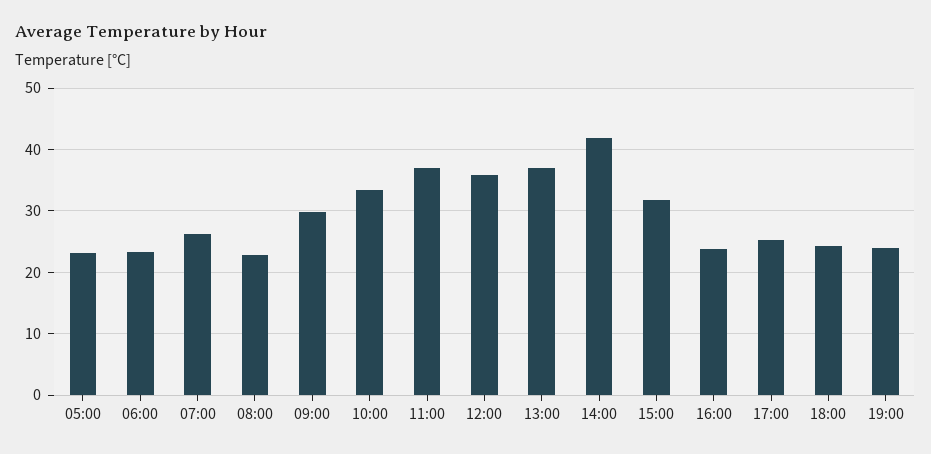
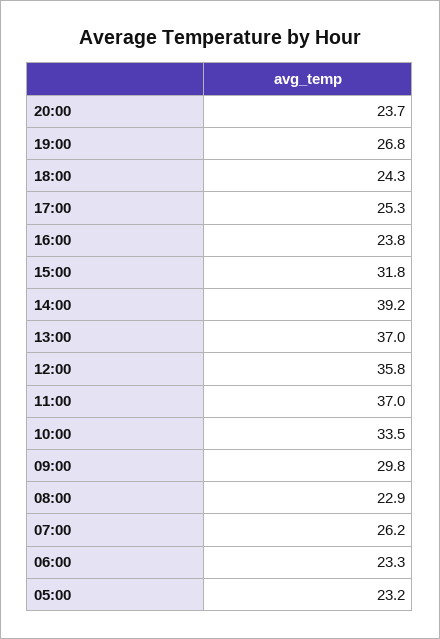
14:00: 42 -> 39.2
19:00: 24 -> 26.8
20:00: none -> 23.7

